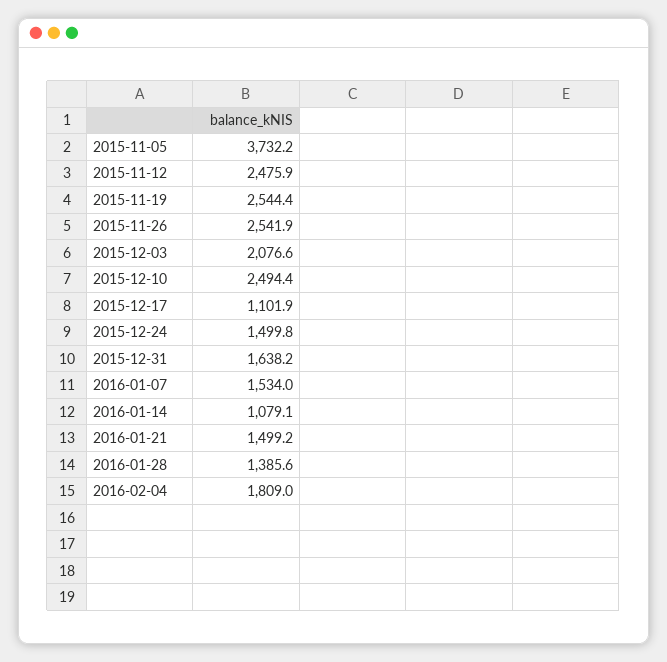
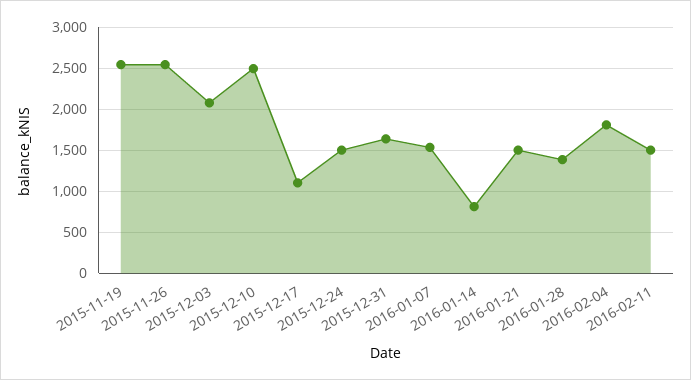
2015-11-05: 3732.2 -> none
2015-11-12: 2475.9 -> none
2016-01-14: 1079.1 -> 800
2016-02-11: none -> 1500

